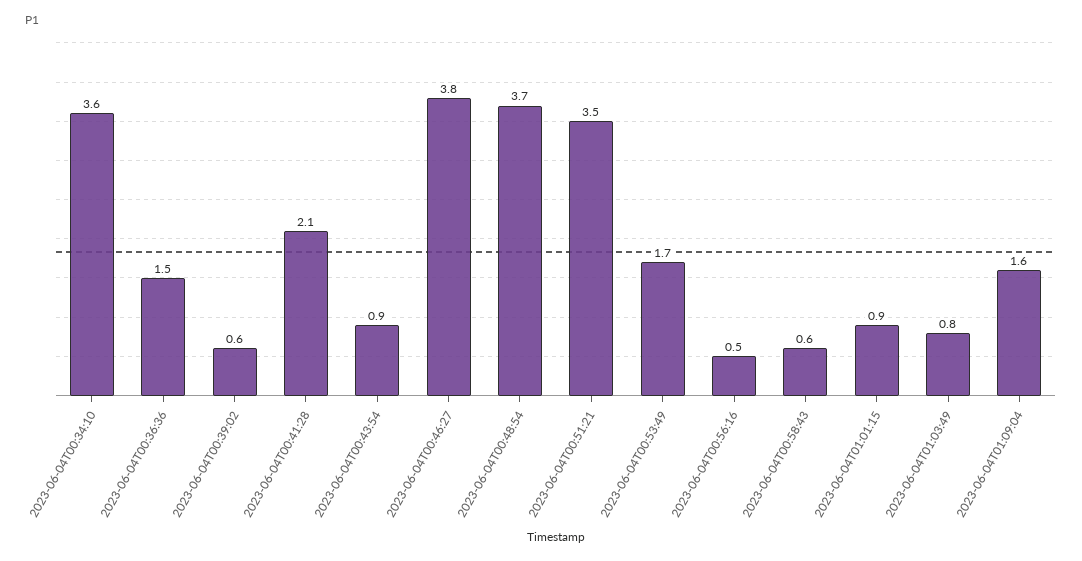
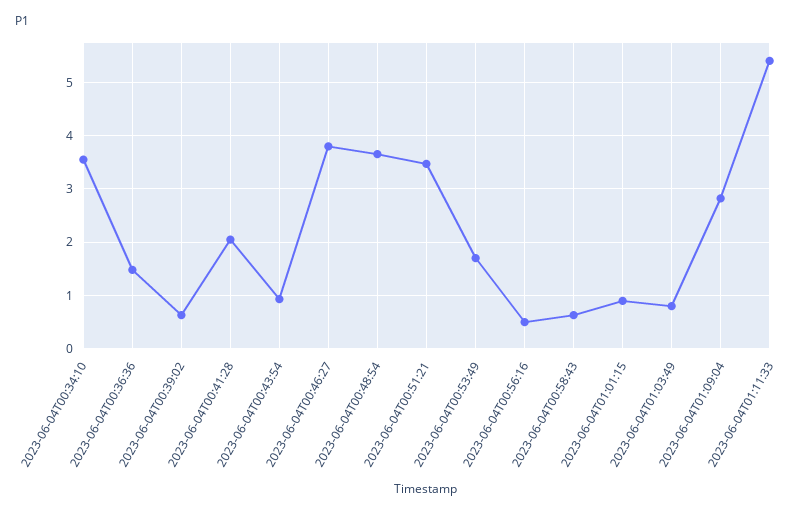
2023-06-04T01:09:04: 1.6 -> 2.8
2023-06-04T01:11:33: none -> 5.4

